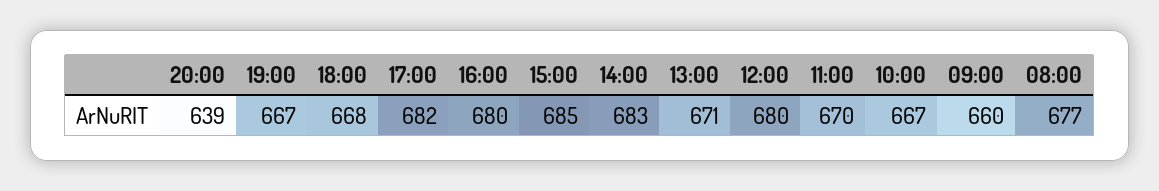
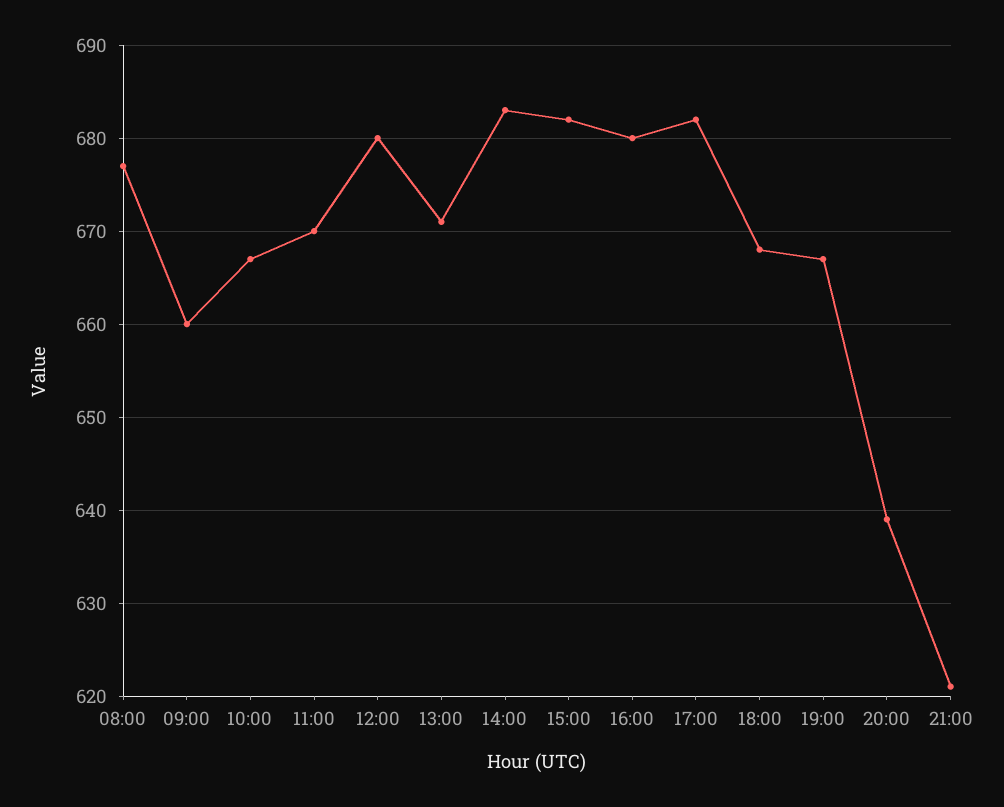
15:00: 685 -> 682
21:00: none -> 621

